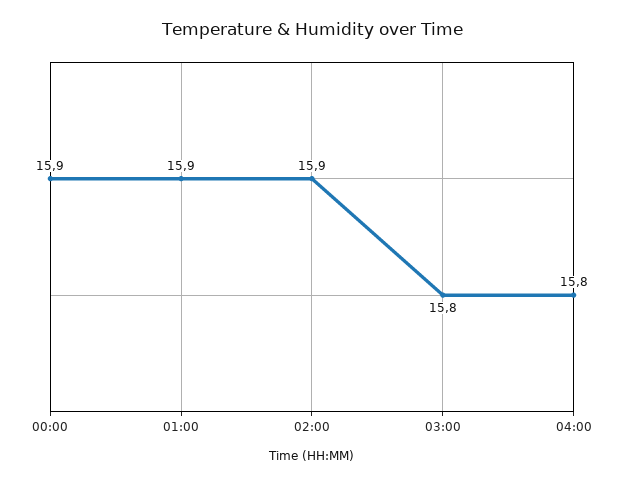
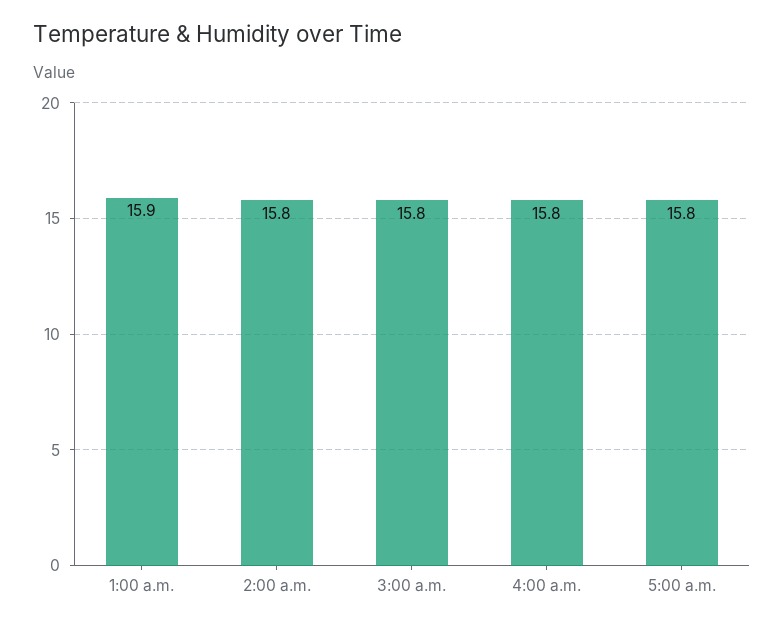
00:00: 15.9 -> none
02:00: 15.9 -> 15.8
5:00 a.m.: none -> 15.8

